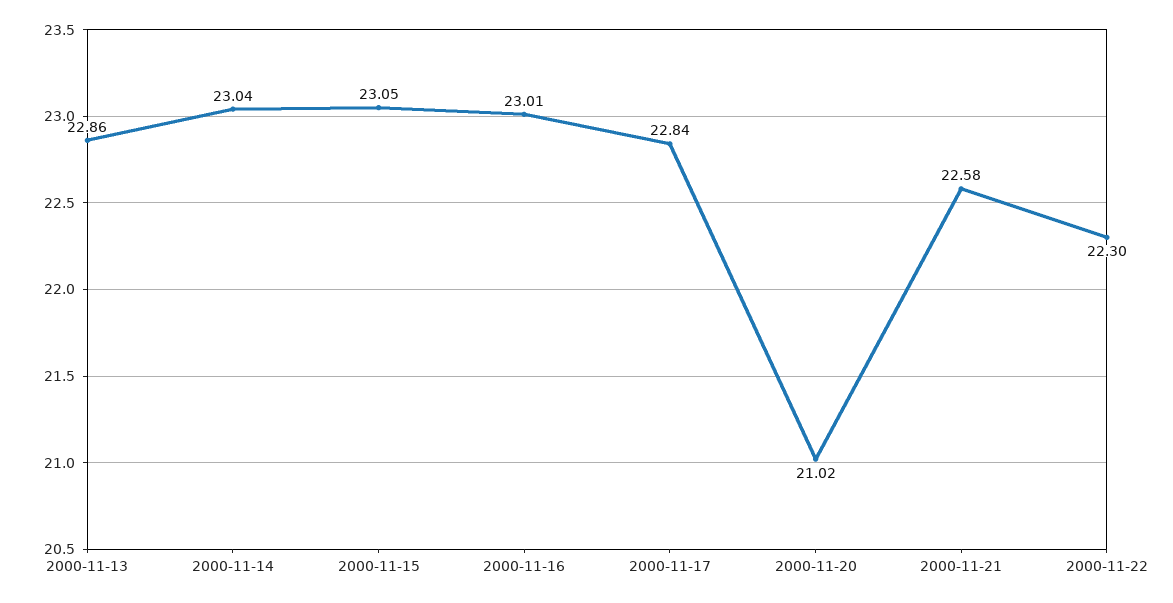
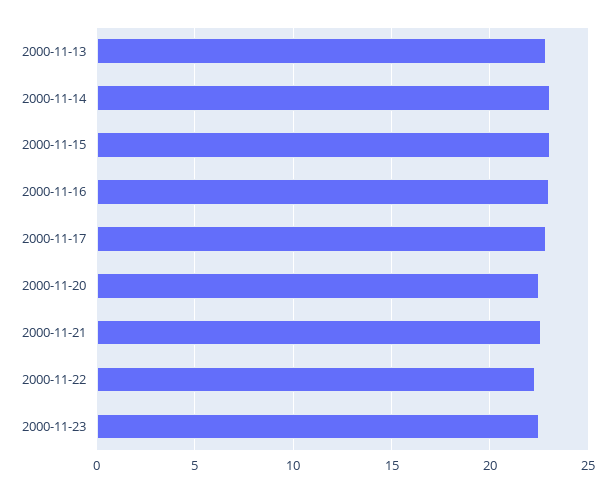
2000-11-20: 21.02 -> 22.5
2000-11-23: none -> 22.5

